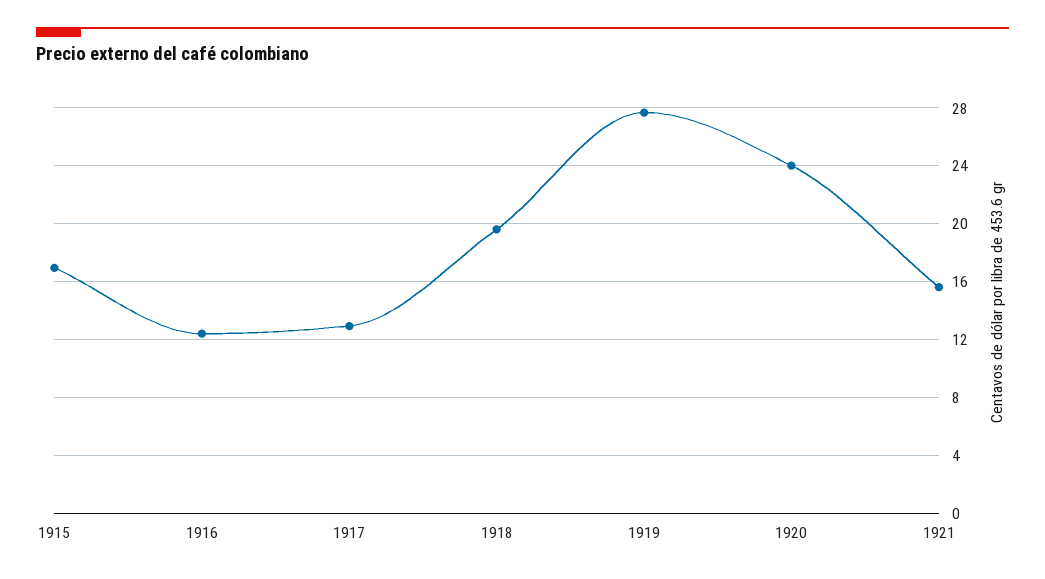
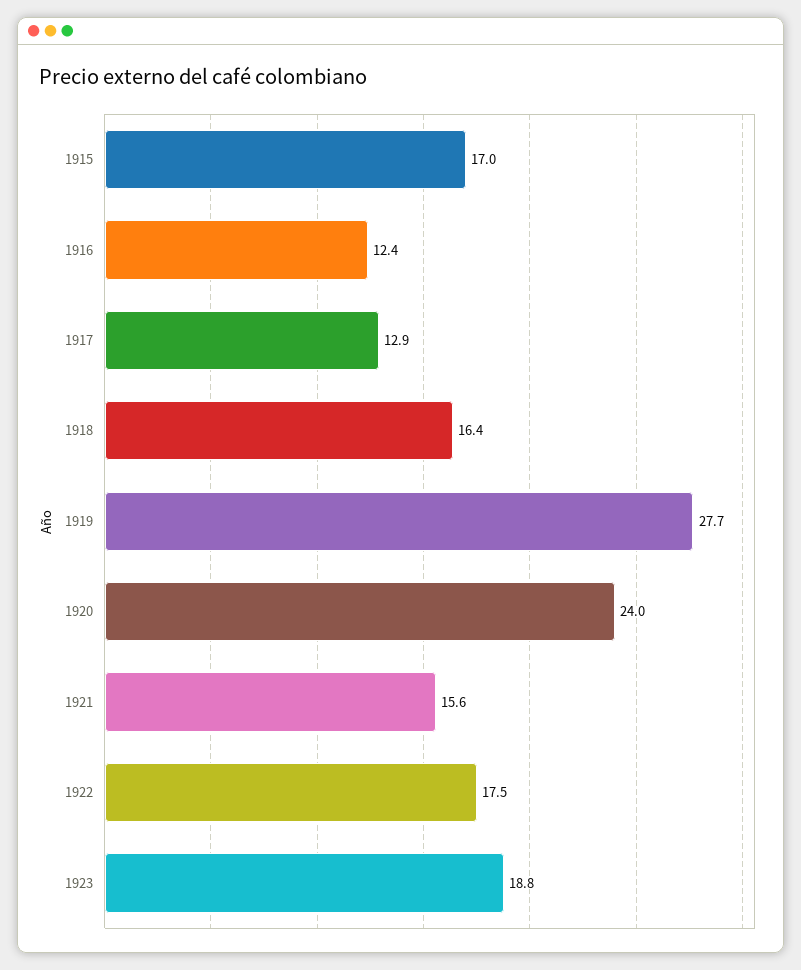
1918: 19.5 -> 16.4
1922: none -> 17.5
1923: none -> 18.8

